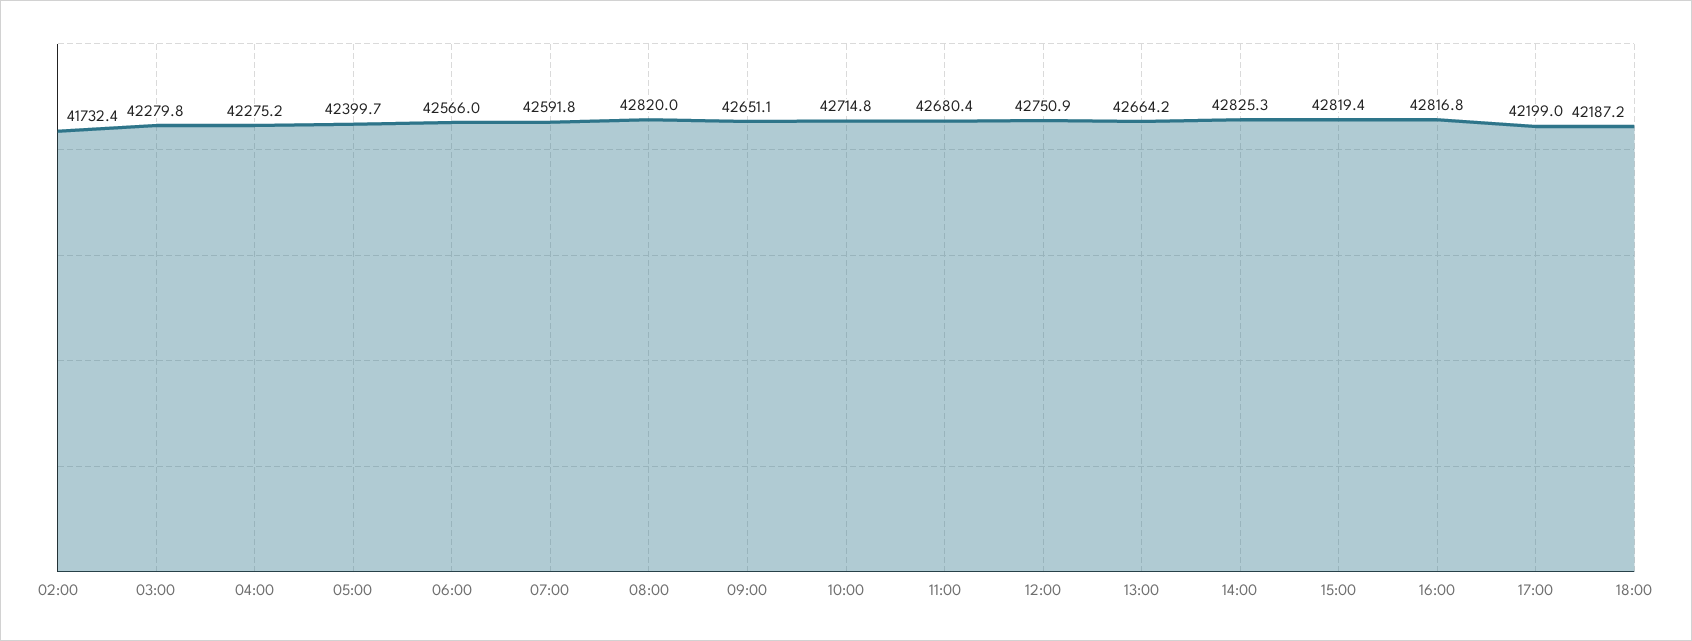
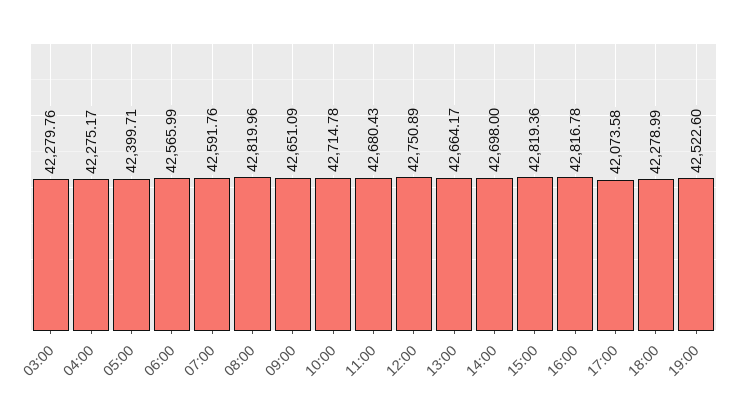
02:00: 41732.4 -> none
14:00: 42825.3 -> 42698
17:00: 42199 -> 42073.58
18:00: 42187.2 -> 42278.99
19:00: none -> 42522.6

